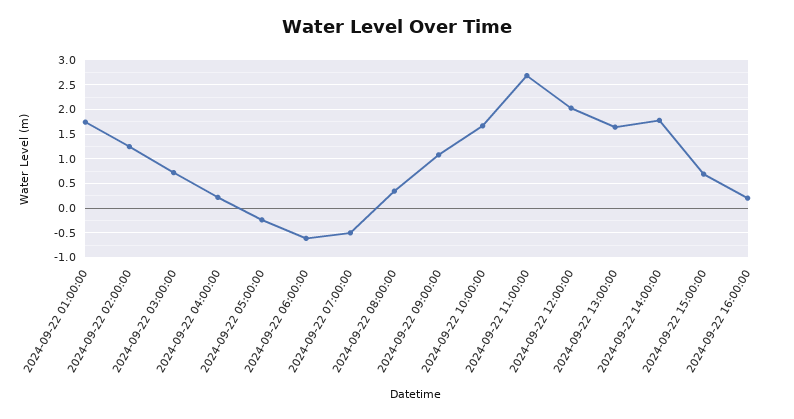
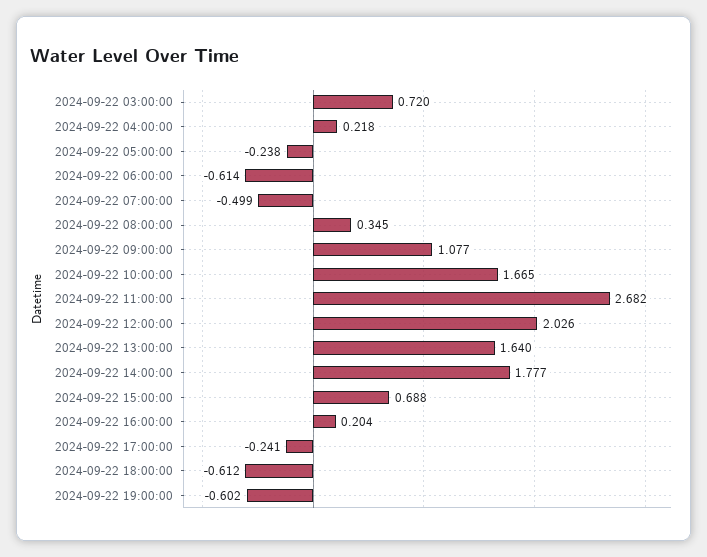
2024-09-22 01:00:00: 1.75 -> none
2024-09-22 02:00:00: 1.25 -> none
2024-09-22 17:00:00: none -> -0.241
2024-09-22 18:00:00: none -> -0.612
2024-09-22 19:00:00: none -> -0.602

